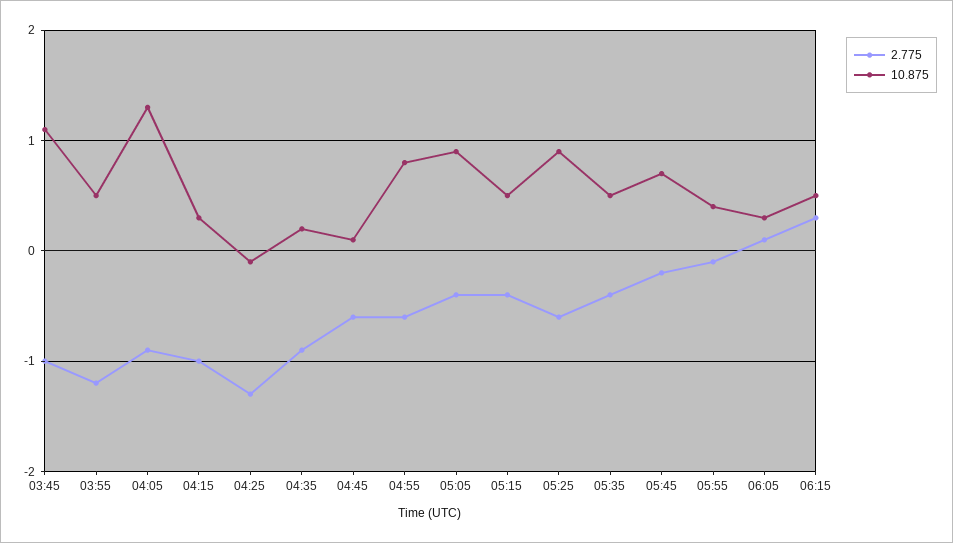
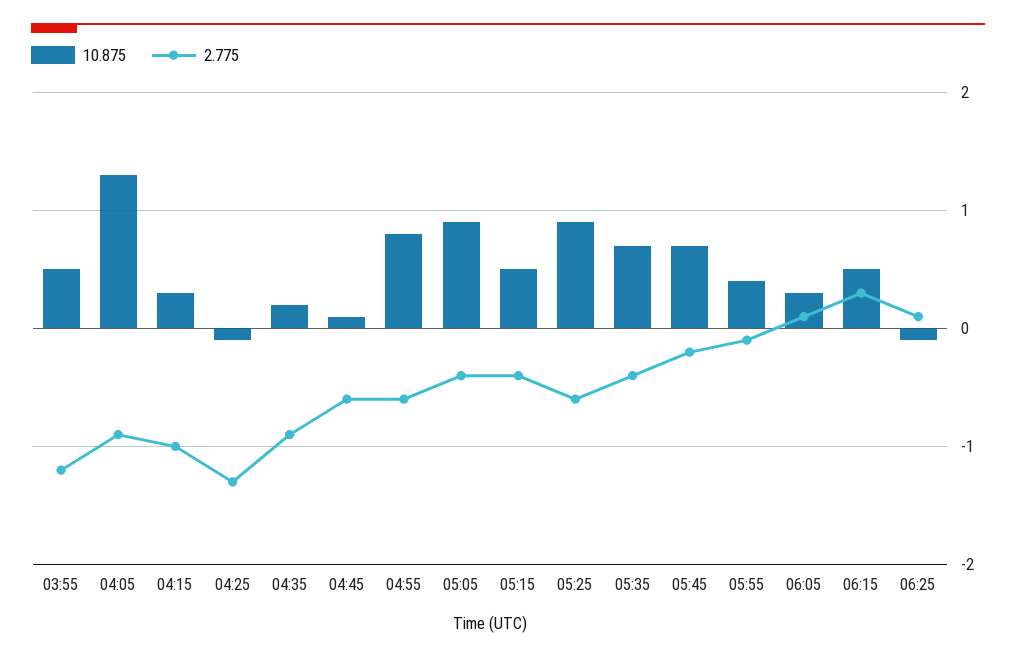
2.775, 03:45: -1 -> none
10.875, 03:45: 1.1 -> none
10.875, 05:35: 0.5 -> 0.7
10.875, 06:25: none -> -0.1
2.775, 06:25: none -> 0.1

